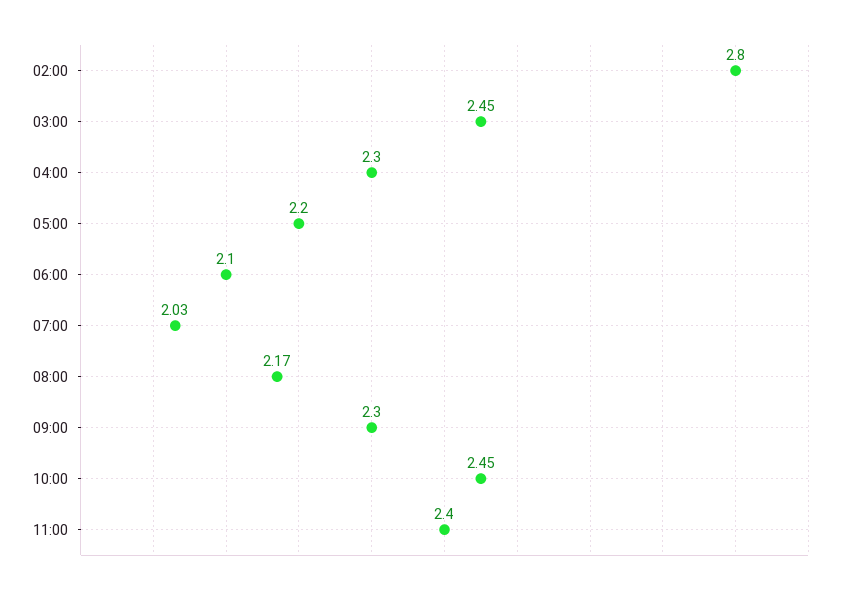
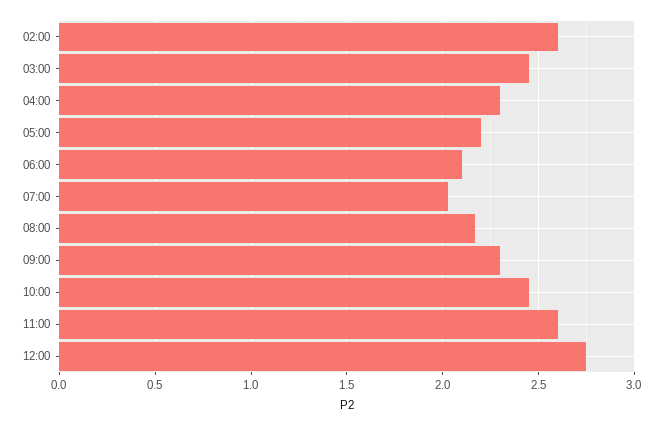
02:00: 2.8 -> 2.6
11:00: 2.4 -> 2.6
12:00: none -> 2.75

